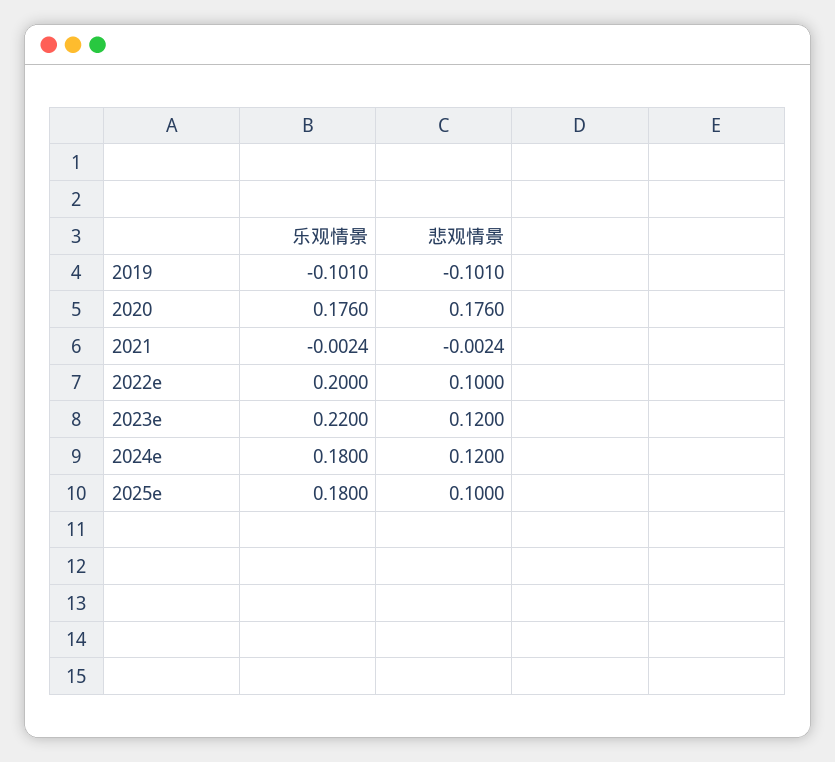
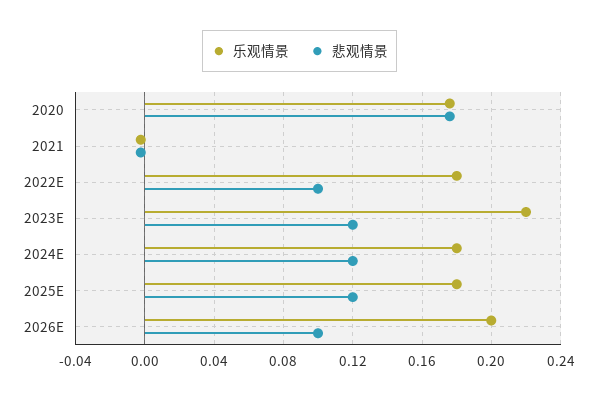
乐观情景, 2019: -0.101 -> none
悲观情景, 2019: -0.101 -> none
乐观情景, 2022e: 0.2 -> 0.18
悲观情景, 2025e: 0.1 -> 0.12
乐观情景, 2026E: none -> 0.2
悲观情景, 2026E: none -> 0.1

